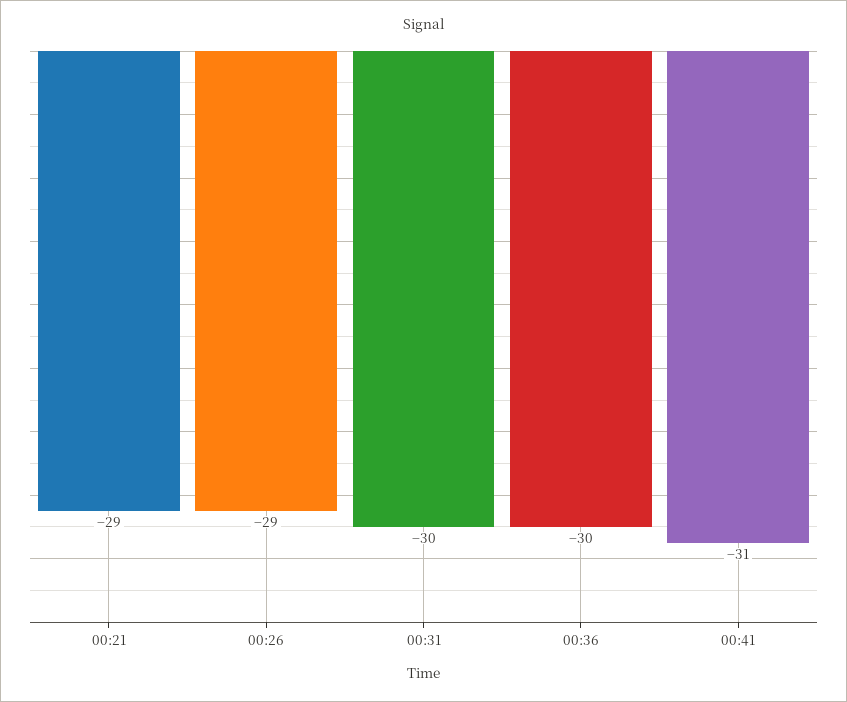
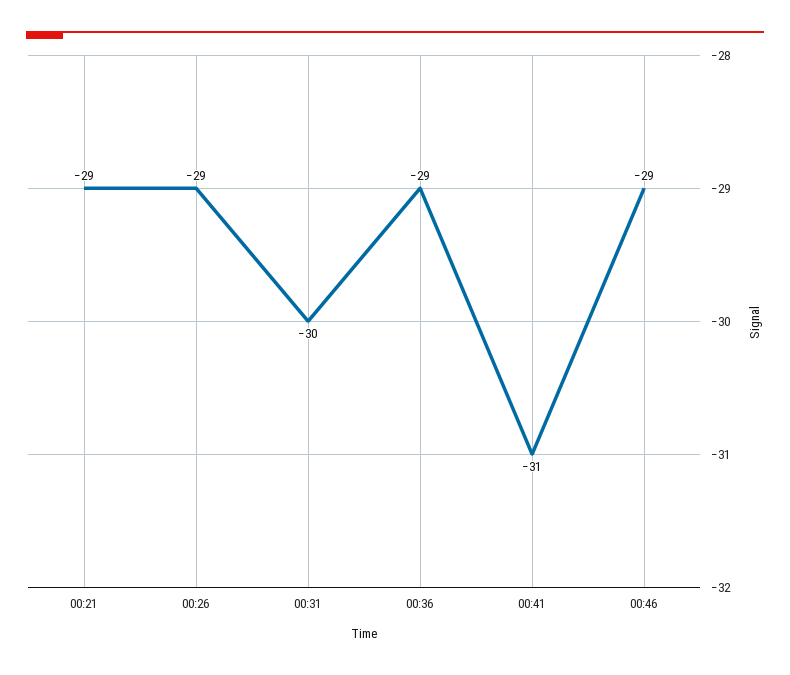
00:36: -30 -> -29
00:46: none -> -29

